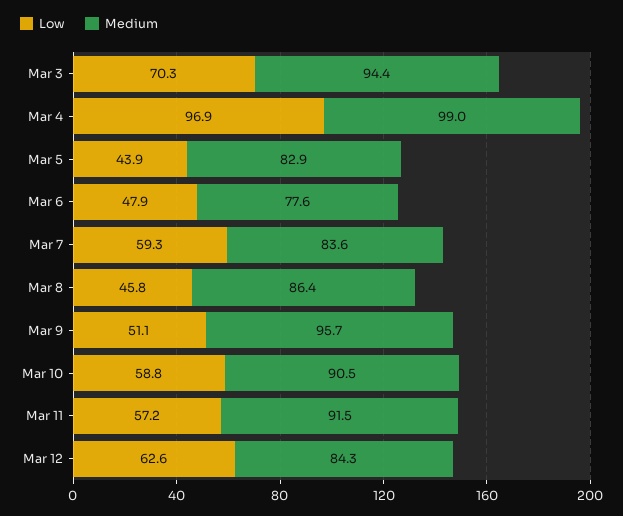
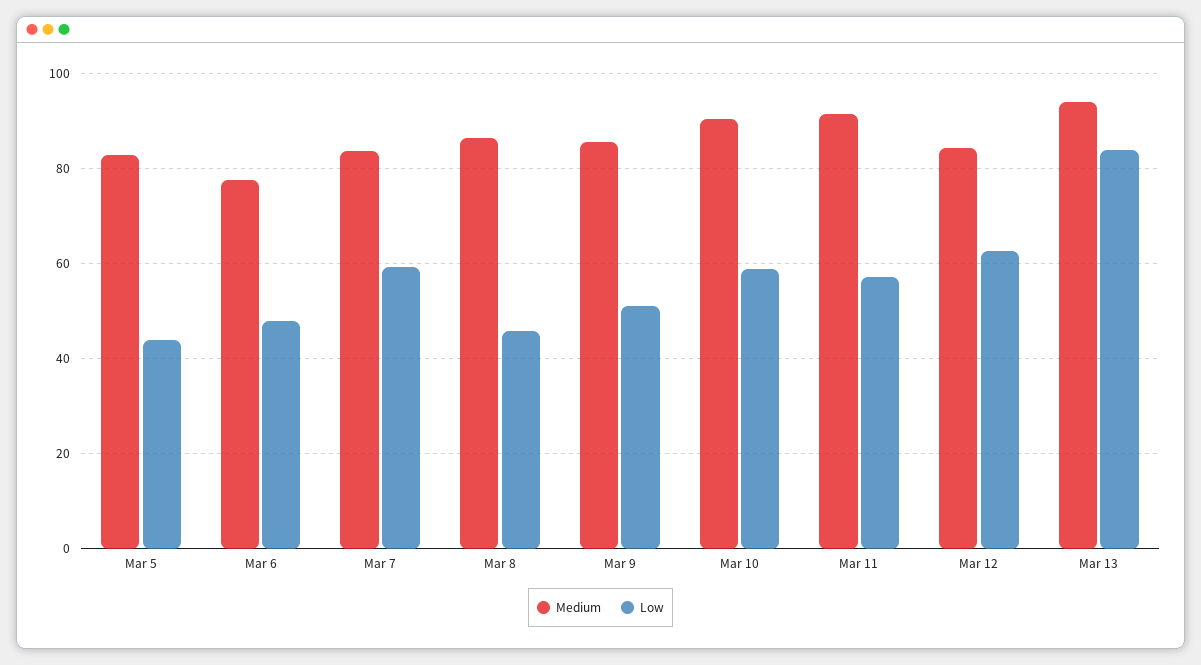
Low, Mar 3: 70.3 -> none
Medium, Mar 3: 94.4 -> none
Low, Mar 4: 96.9 -> none
Medium, Mar 4: 99 -> none
Medium, Mar 9: 95.7 -> 86
Medium, Mar 13: none -> 94
Low, Mar 13: none -> 84

